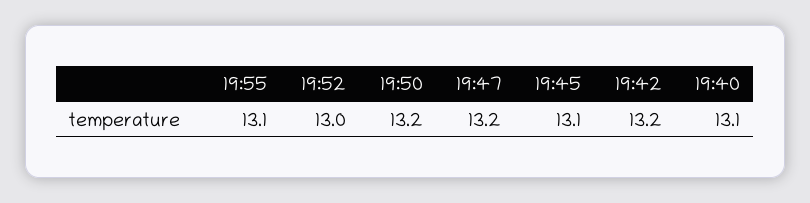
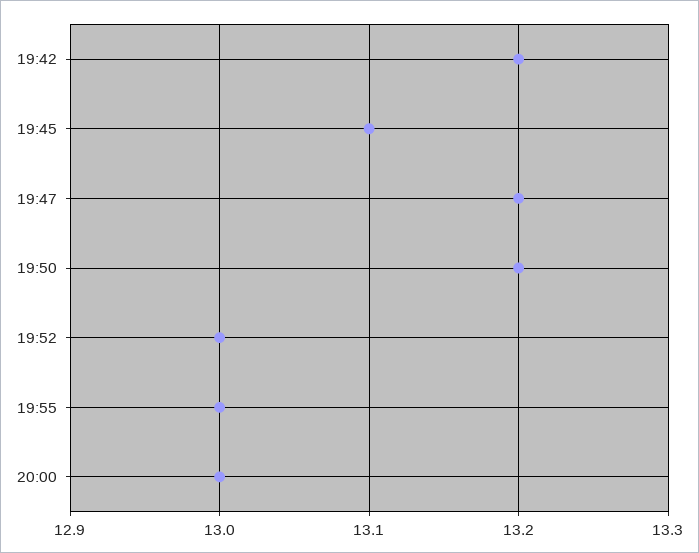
19:55: 13.1 -> 13
19:40: 13.1 -> none
20:00: none -> 13

